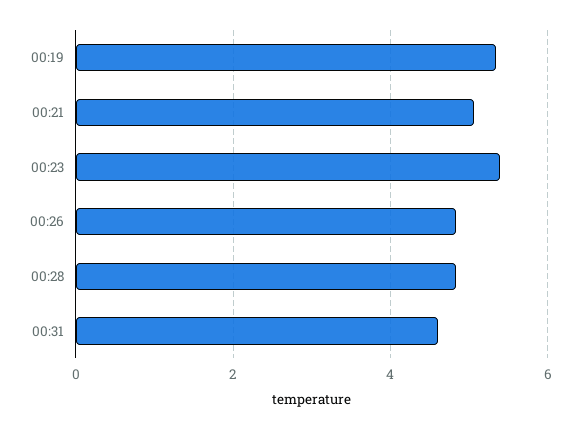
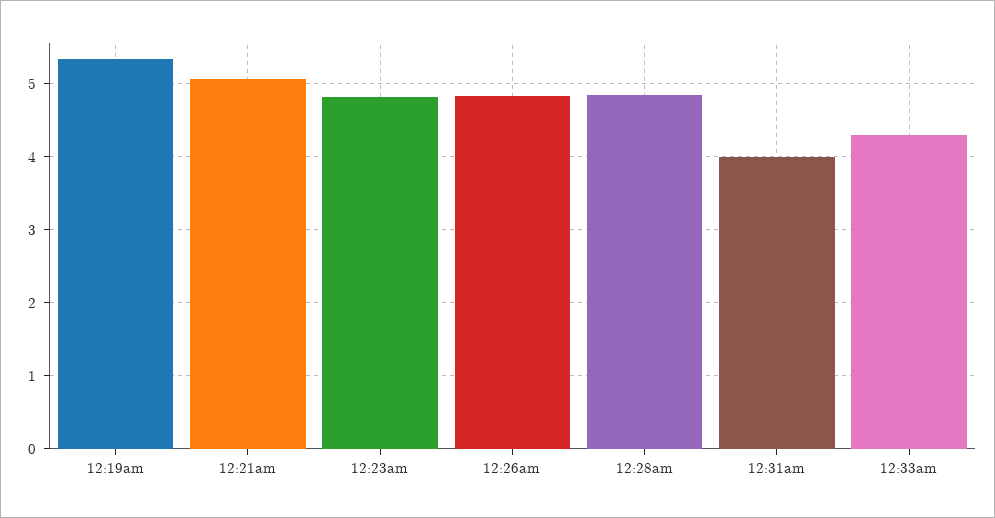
00:23: 5.4 -> 4.8
00:31: 4.6 -> 4
12:33am: none -> 4.3

